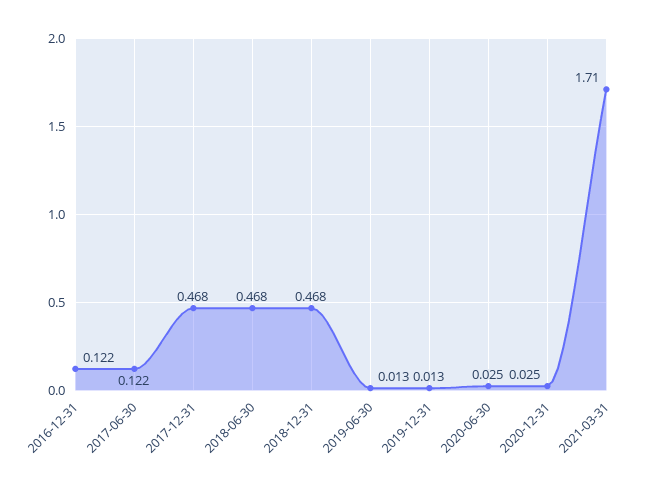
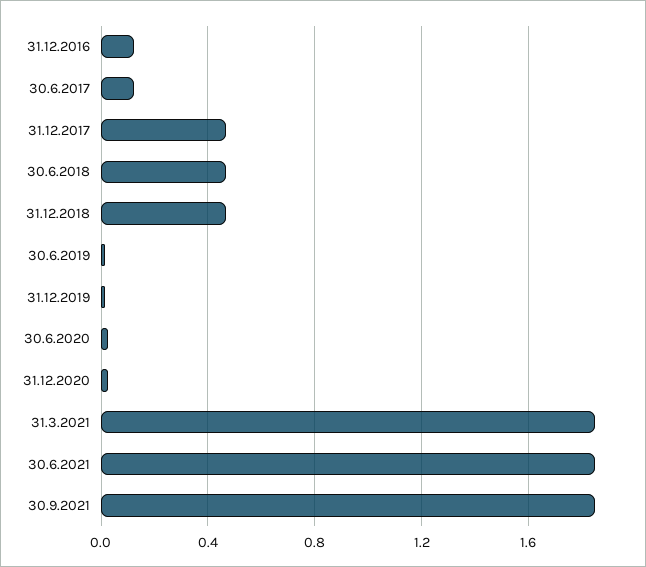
2021-03-31: 1.71 -> 1.85
30.6.2021: none -> 1.85
30.9.2021: none -> 1.85

